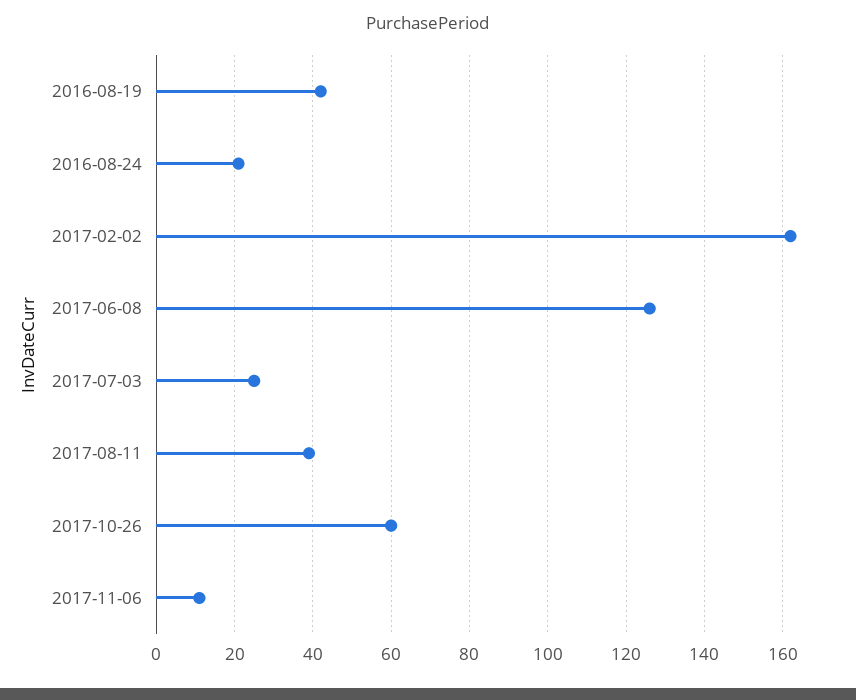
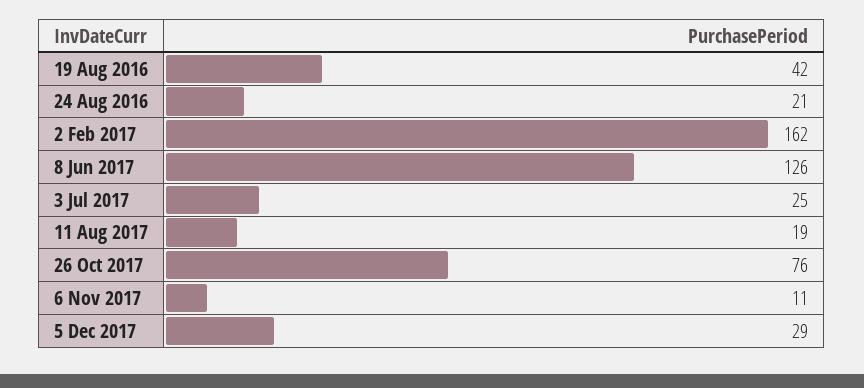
2017-08-11: 40 -> 19
2017-10-26: 60 -> 76
5 Dec 2017: none -> 29

